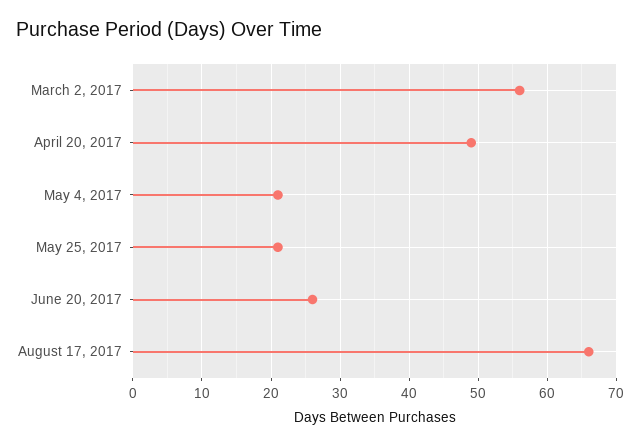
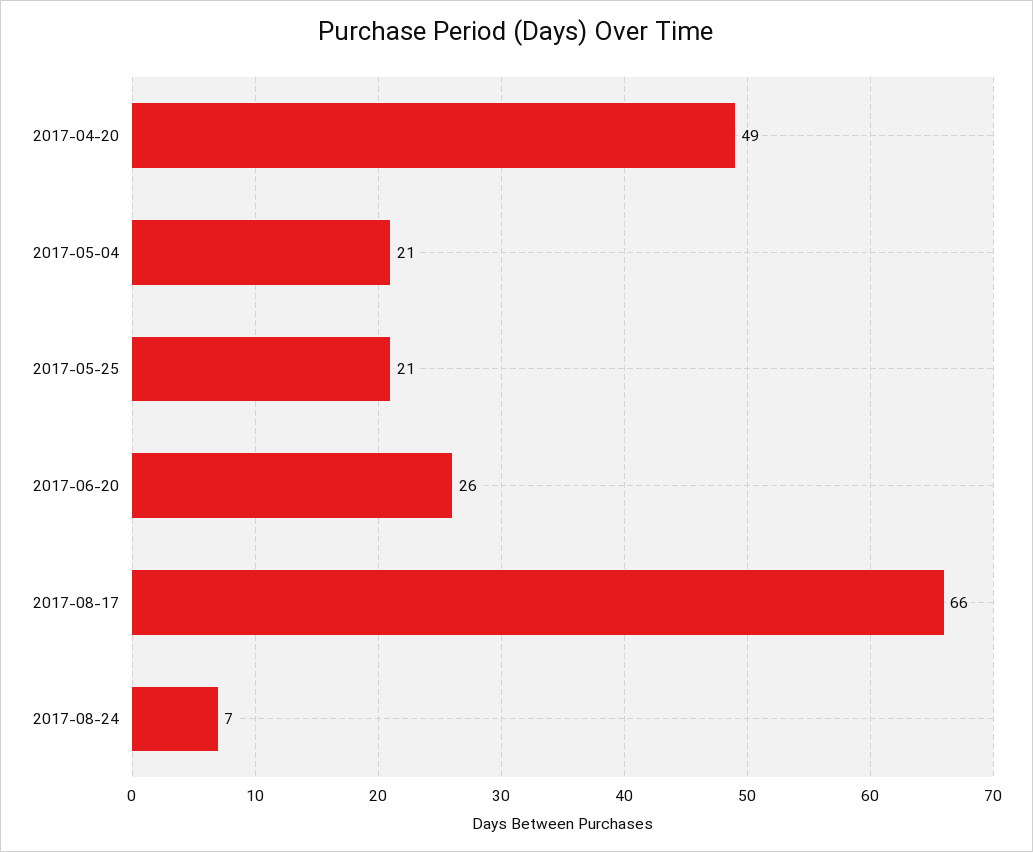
March 2, 2017: 56 -> none
2017-08-24: none -> 7

